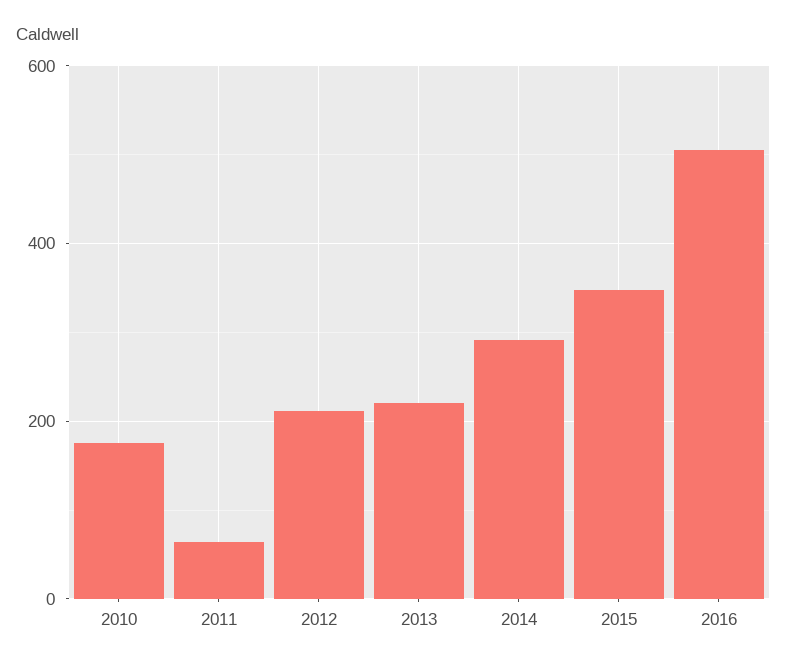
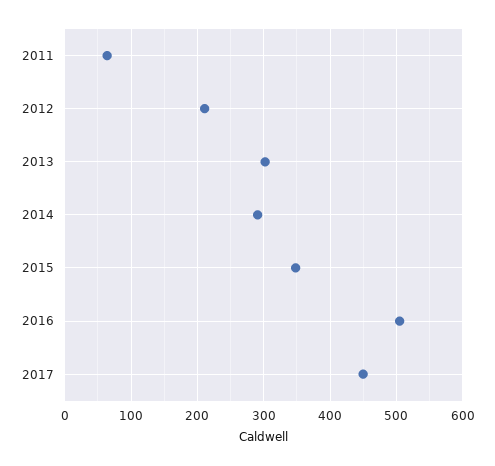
2010: 180 -> none
2013: 220 -> 300
2017: none -> 450

